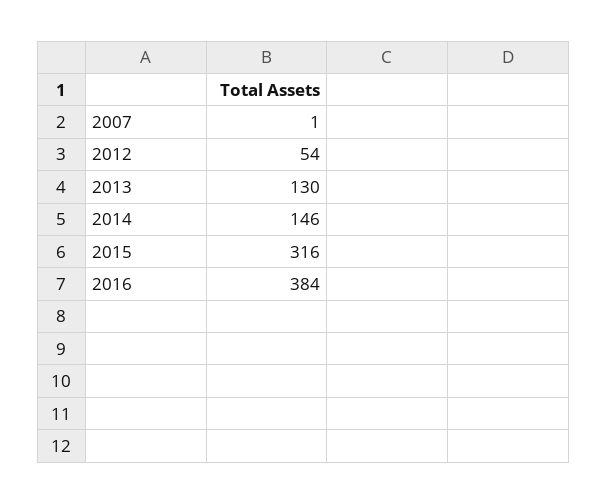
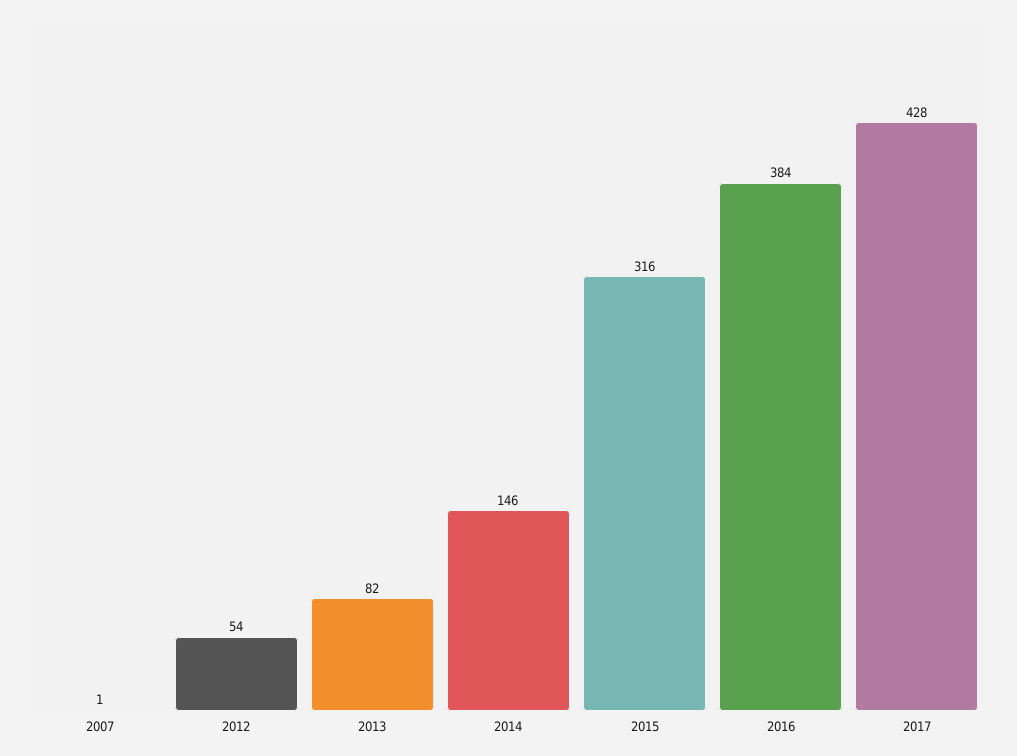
2013: 130 -> 82
2017: none -> 428

